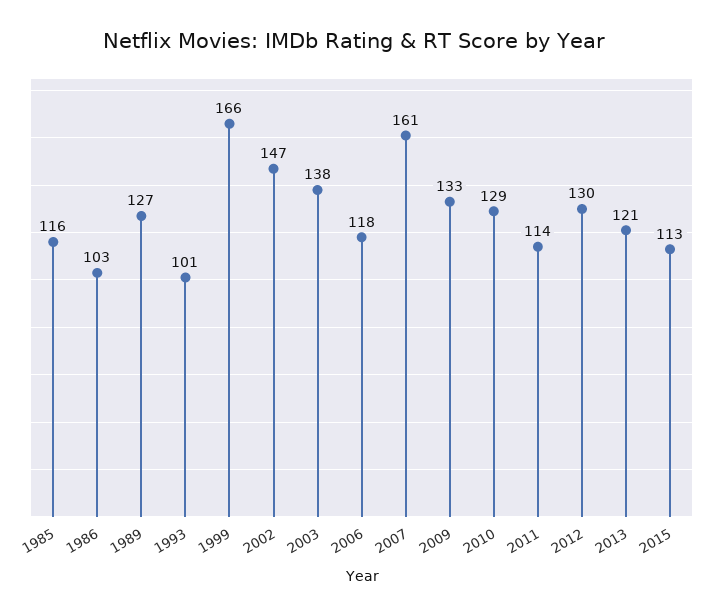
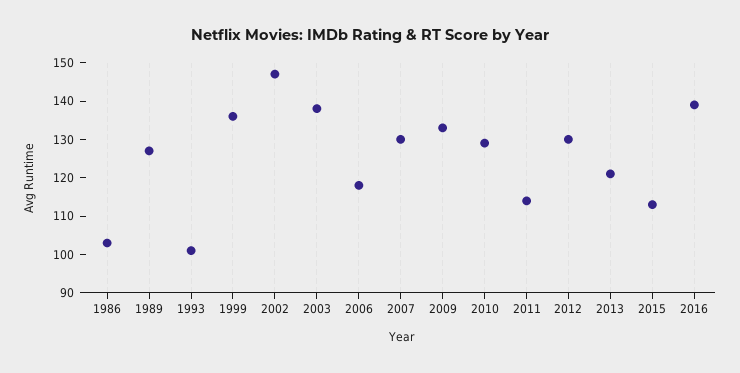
1985: 116 -> none
1999: 166 -> 135
2007: 161 -> 130
2016: none -> 140

